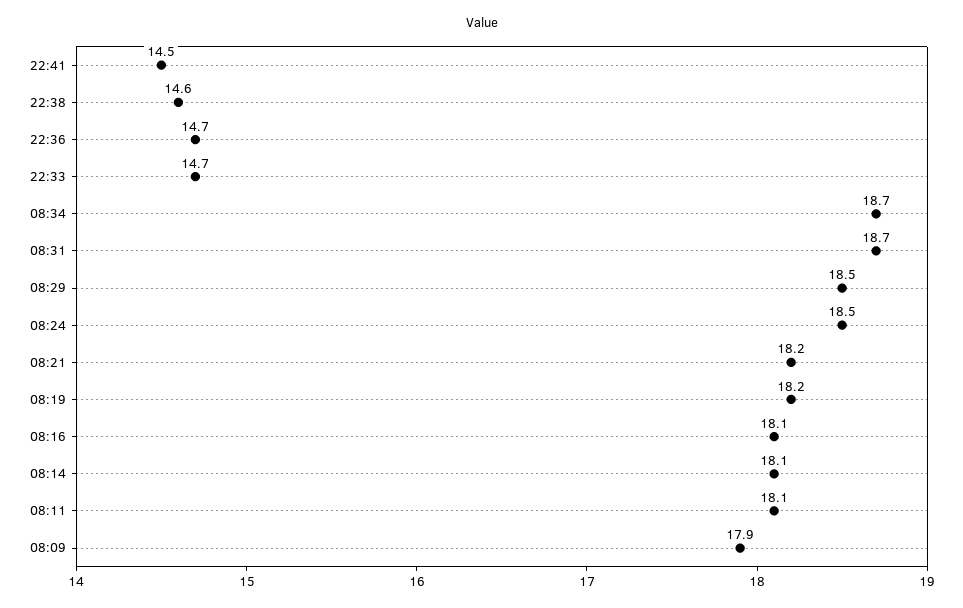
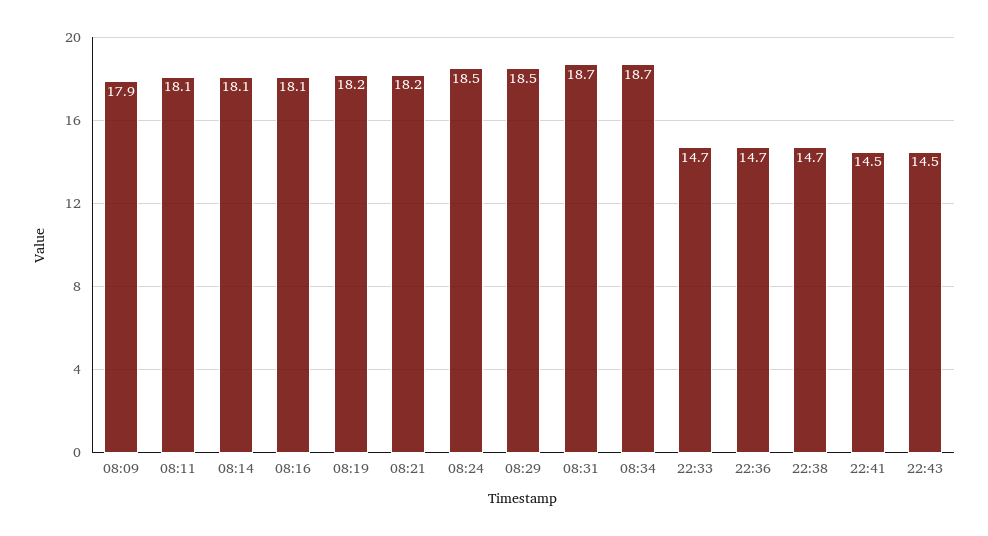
22:38: 14.6 -> 14.7
22:43: none -> 14.5

